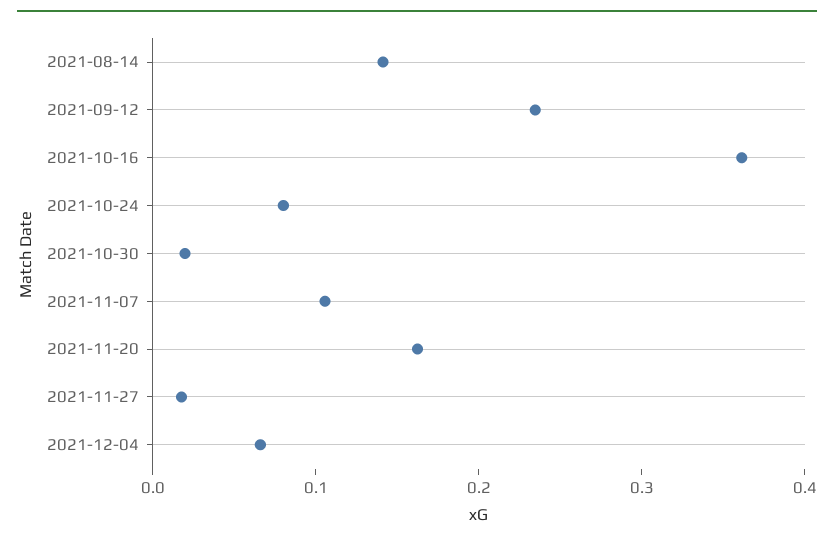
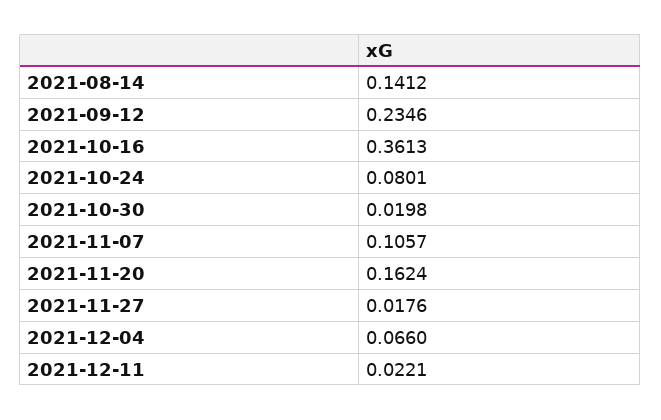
2021-12-11: none -> 0.0221

